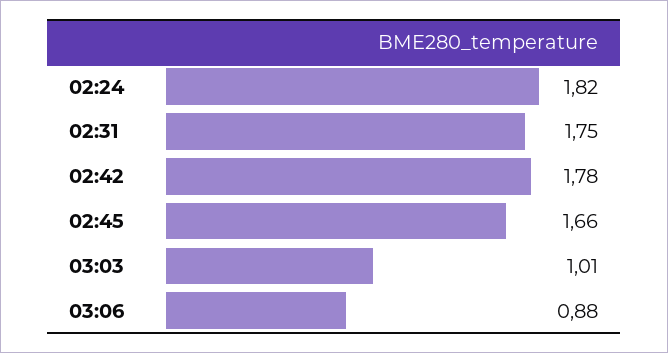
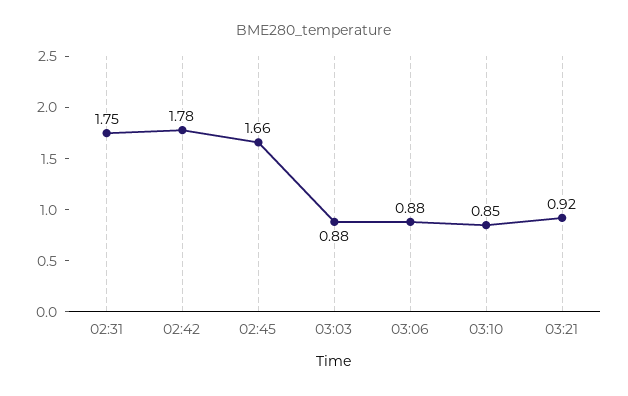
02:24: 1.82 -> none
03:03: 1.01 -> 0.88
03:10: none -> 0.85
03:21: none -> 0.92

